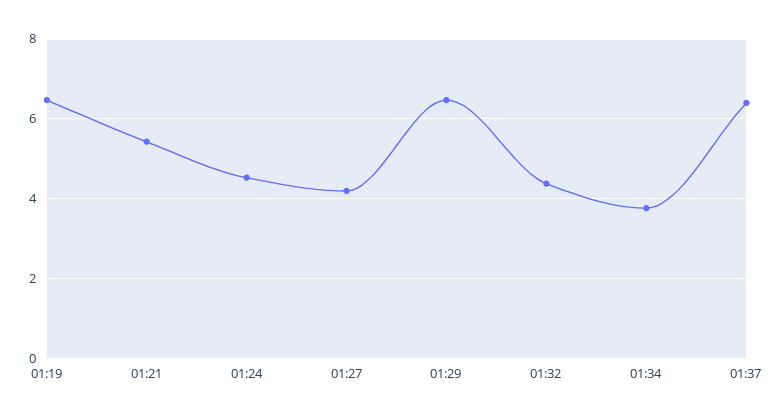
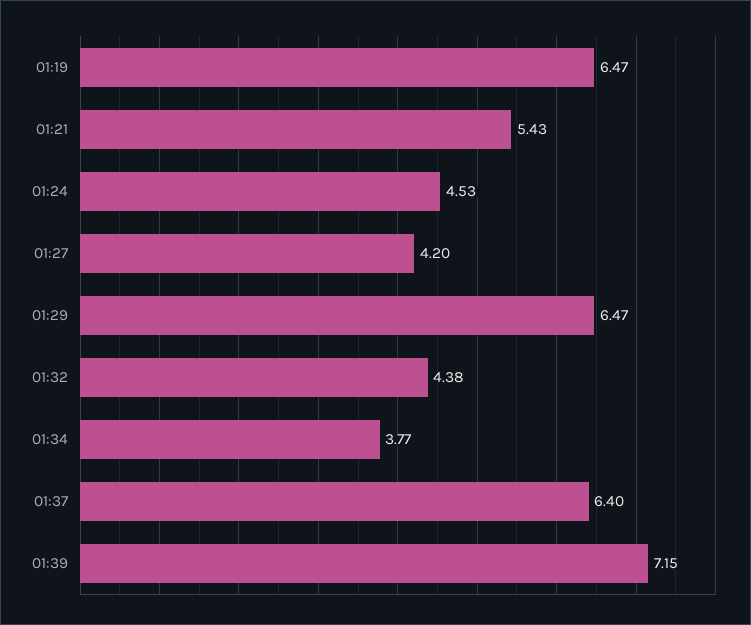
01:39: none -> 7.15

